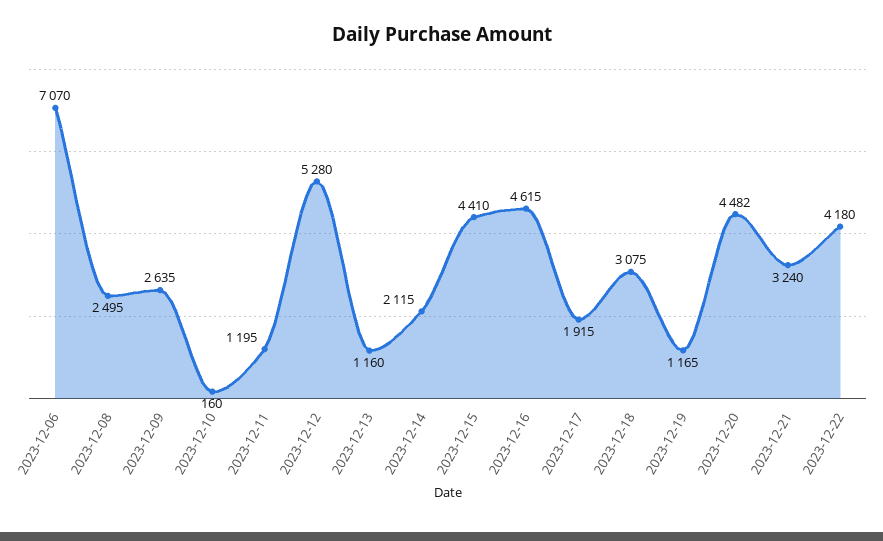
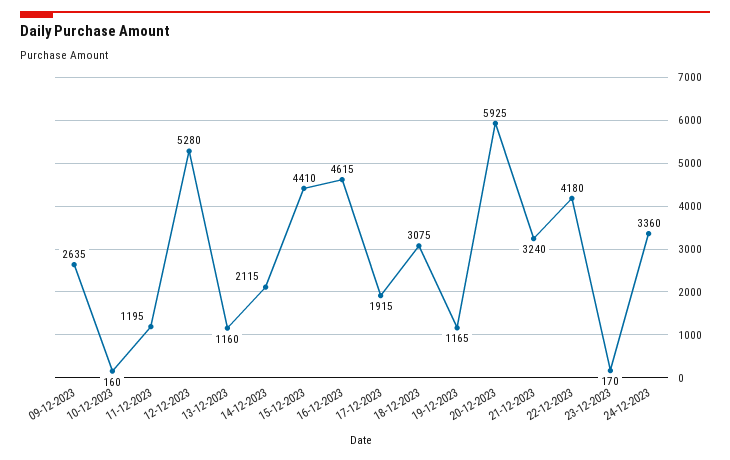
2023-12-06: 7070 -> none
2023-12-08: 2495 -> none
2023-12-20: 4482 -> 5925
23-12-2023: none -> 170
24-12-2023: none -> 3360

